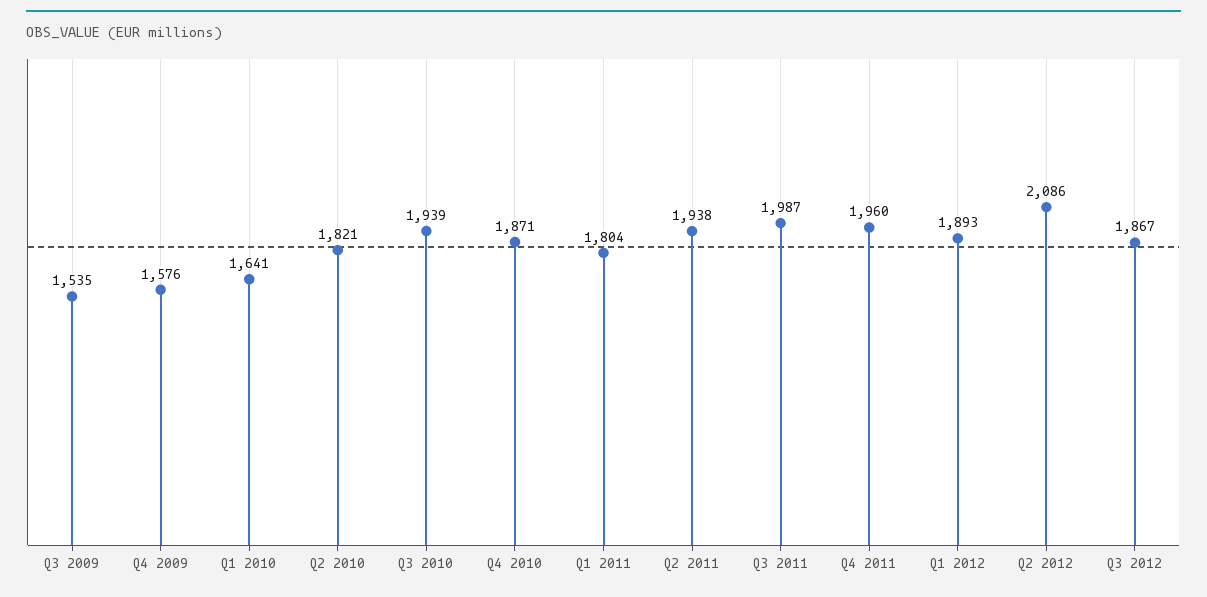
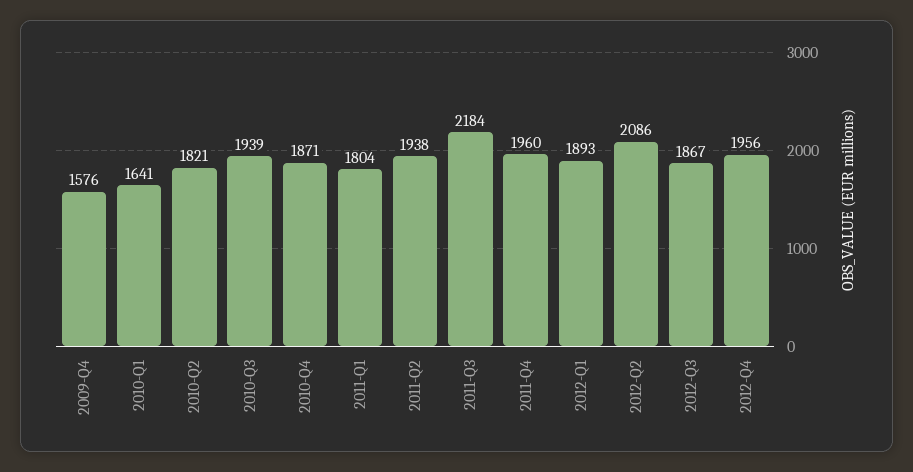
Q3 2009: 1535 -> none
Q3 2011: 1987 -> 2184
2012-Q4: none -> 1956

